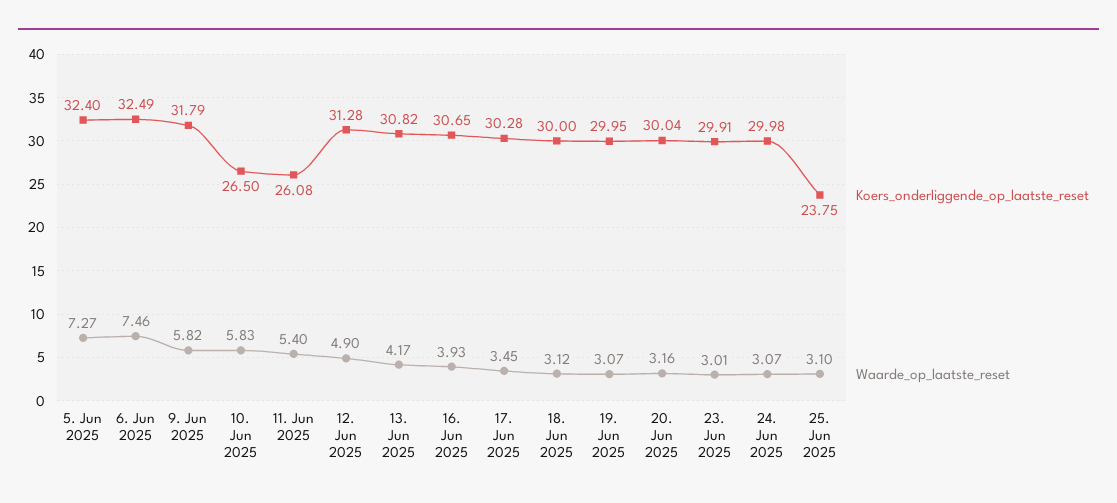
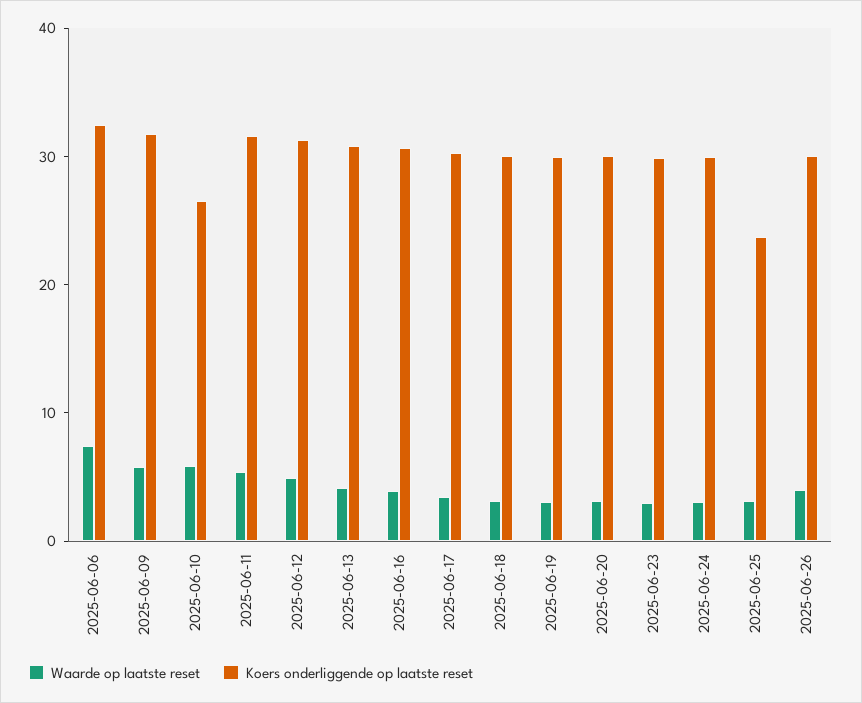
Koers_onderliggende_op_laatste_reset, 5. Jun 2025: 32.4 -> none
Waarde_op_laatste_reset, 5. Jun 2025: 7.27 -> none
Koers_onderliggende_op_laatste_reset, 11. Jun 2025: 26.08 -> 32
Waarde_op_laatste_reset, 2025-06-26: none -> 4
Koers_onderliggende_op_laatste_reset, 2025-06-26: none -> 30

